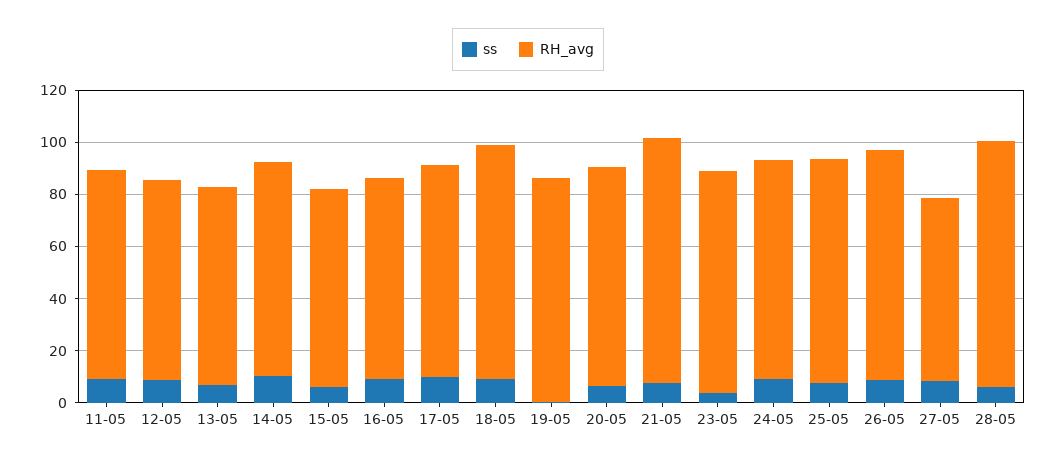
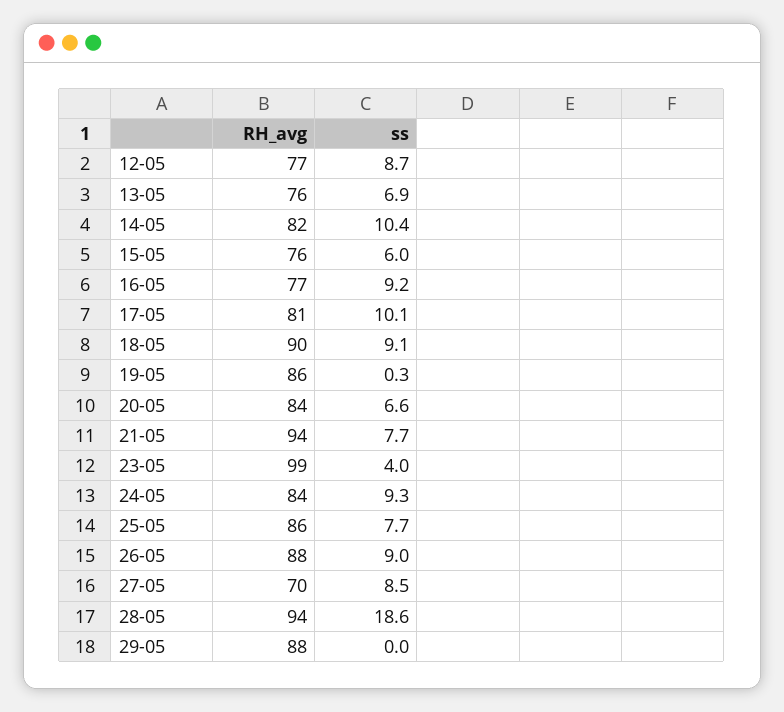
ss, 11-05: 10 -> none
RH_avg, 11-05: 80 -> none
RH_avg, 23-05: 85 -> 99
ss, 28-05: 5 -> 18.6
RH_avg, 29-05: none -> 88
ss, 29-05: none -> 0

